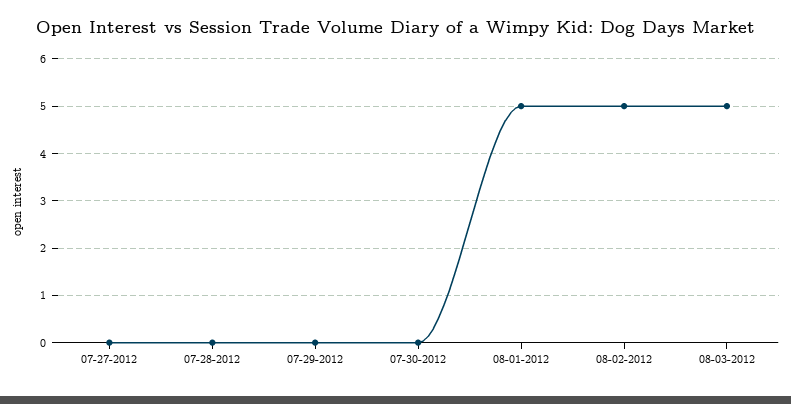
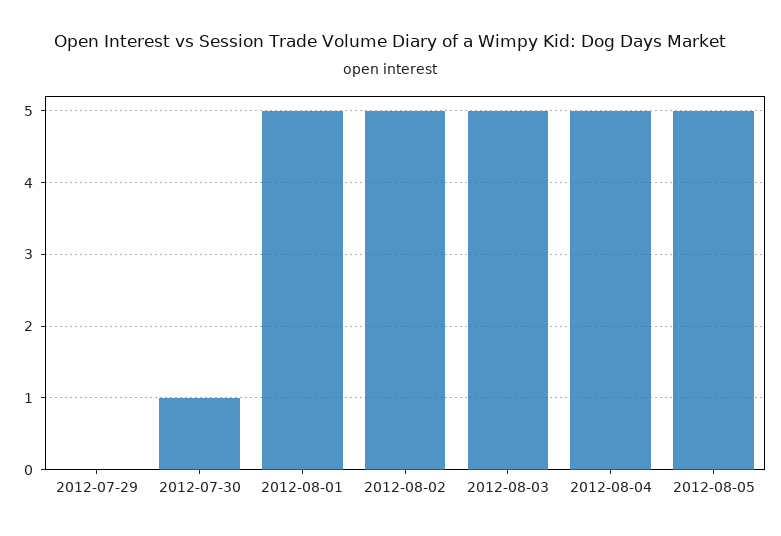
07-27-2012: 0 -> none
07-28-2012: 0 -> none
07-30-2012: 0 -> 1
2012-08-04: none -> 5
2012-08-05: none -> 5

